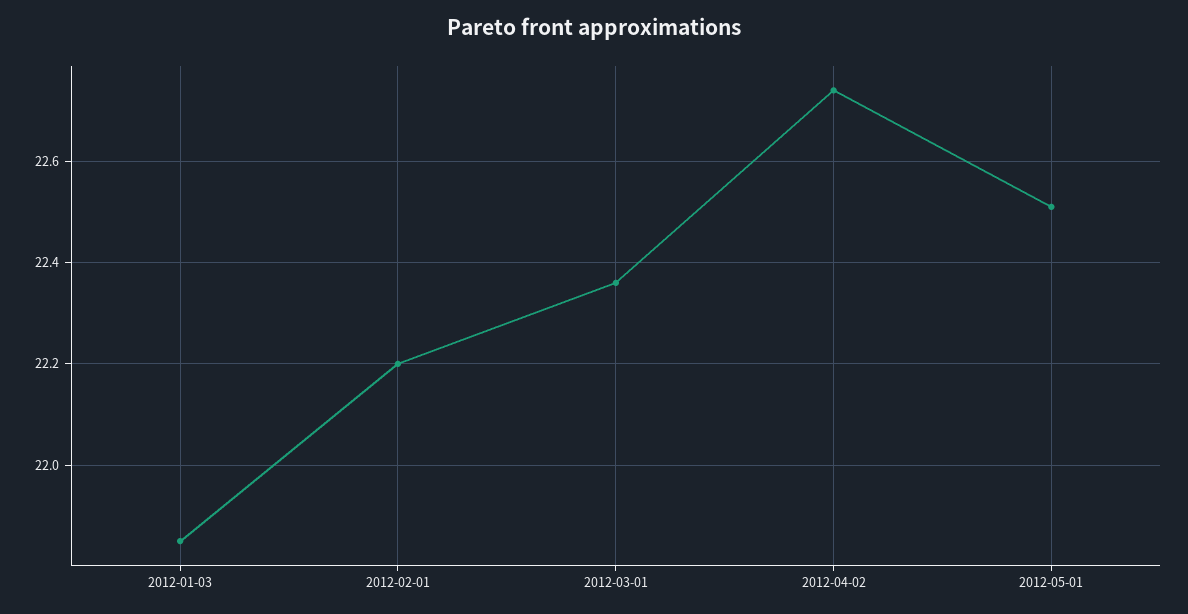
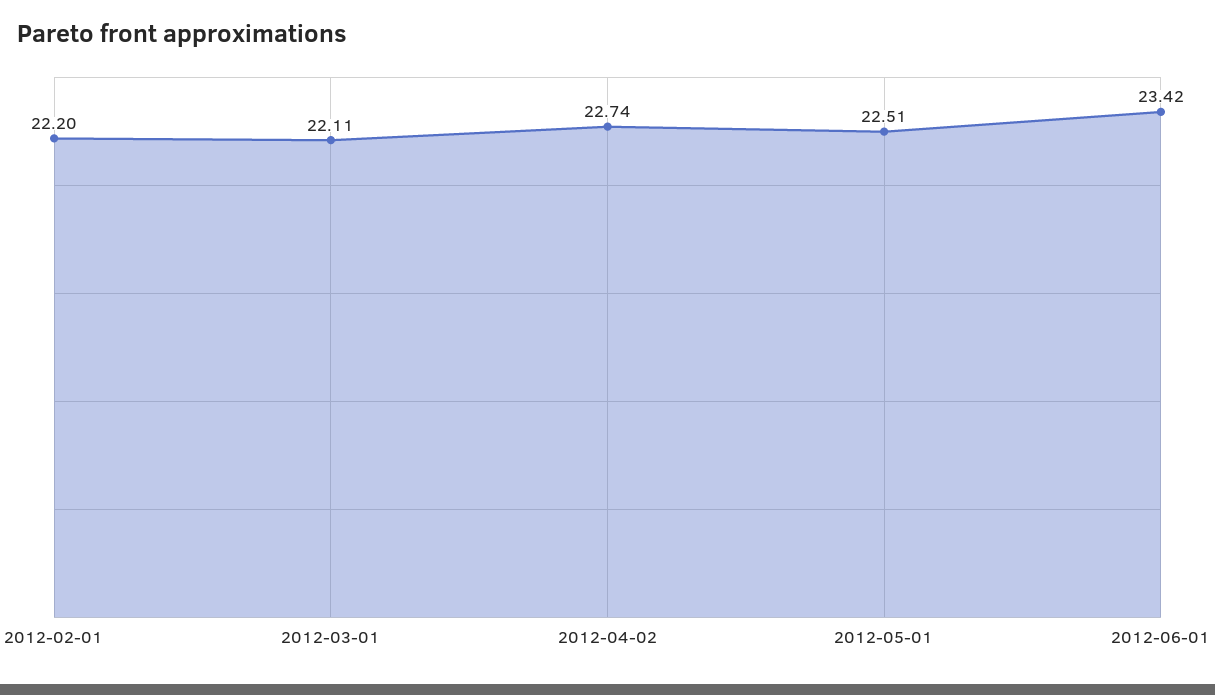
2012-01-03: 21.85 -> none
2012-03-01: 22.35 -> 22.11
2012-06-01: none -> 23.42

